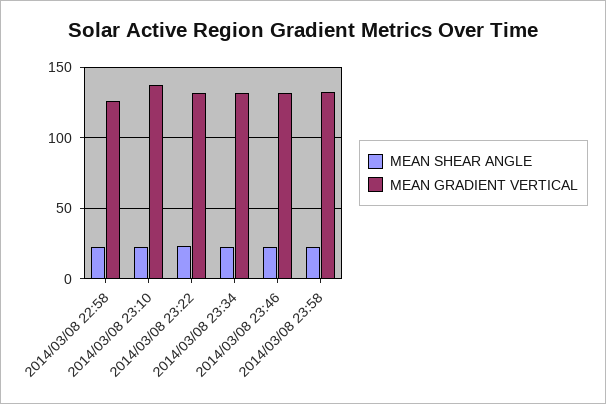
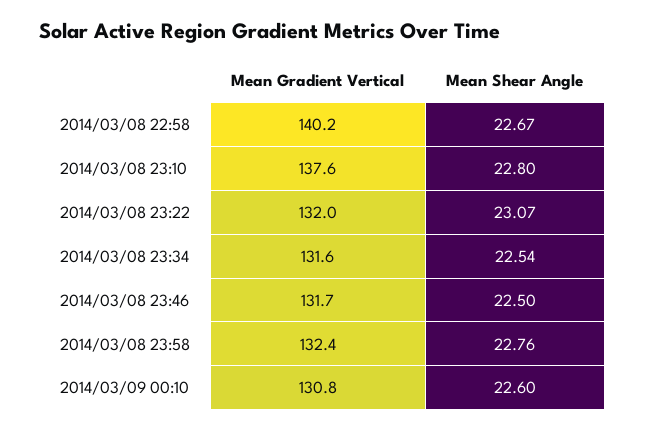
MEAN GRADIENT VERTICAL, 2014/03/08 22:58: 125 -> 140.2
MEAN GRADIENT VERTICAL, 2014/03/09 00:10: none -> 130.8
MEAN SHEAR ANGLE, 2014/03/09 00:10: none -> 22.6

